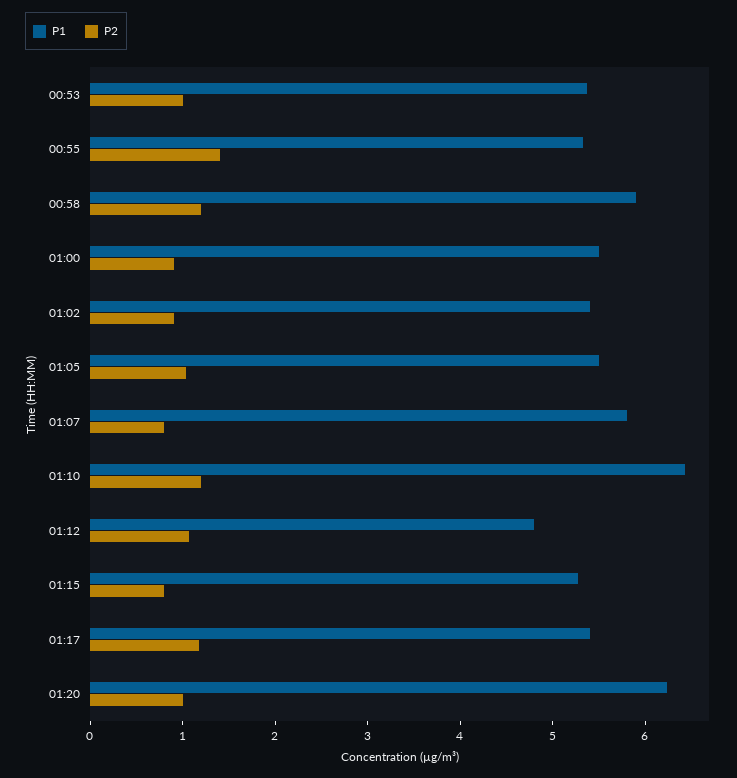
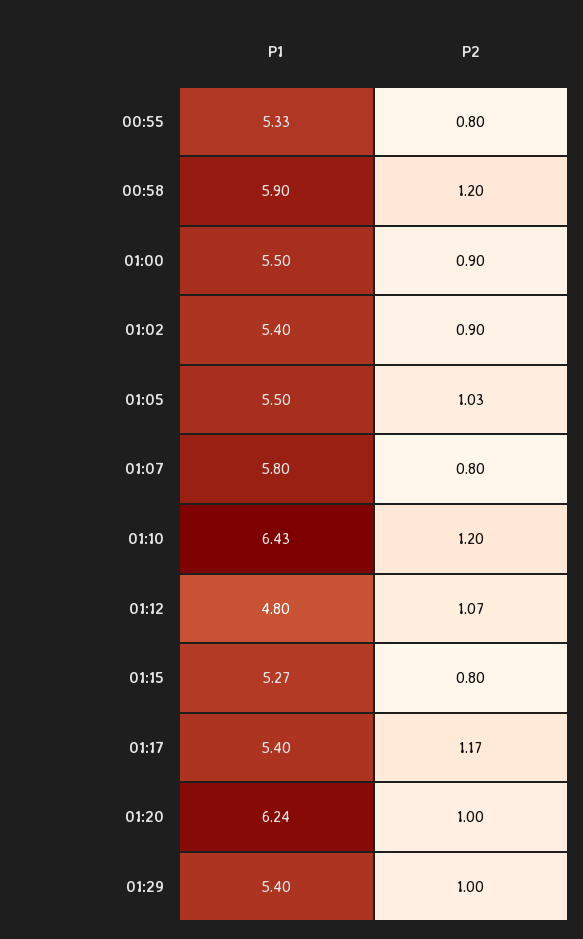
P1, 00:53: 5.4 -> none
P2, 00:53: 1 -> none
P2, 00:55: 1.4 -> 0.8
P1, 01:29: none -> 5.4
P2, 01:29: none -> 1

